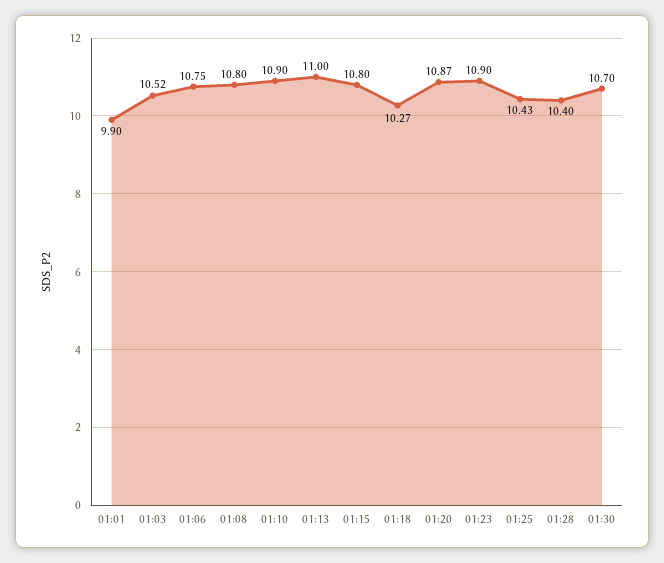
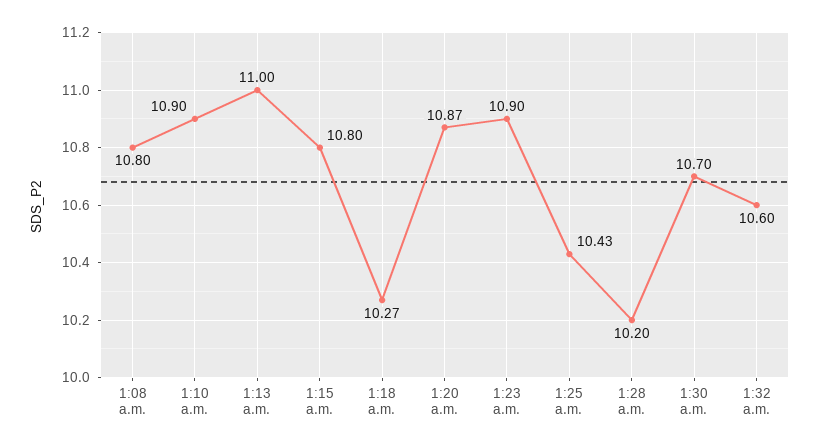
01:01: 9.9 -> none
01:03: 10.52 -> none
01:06: 10.75 -> none
01:28: 10.4 -> 10.2
1:32 a.m.: none -> 10.6

